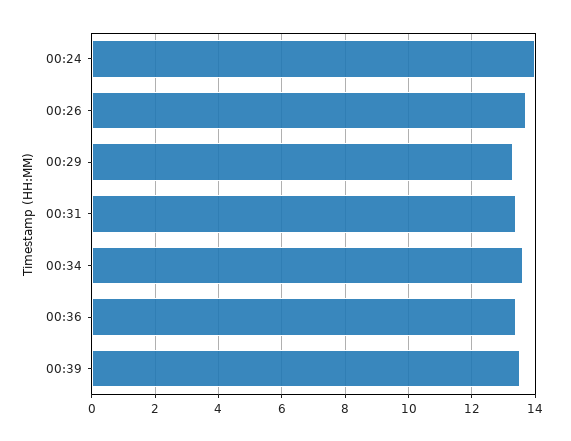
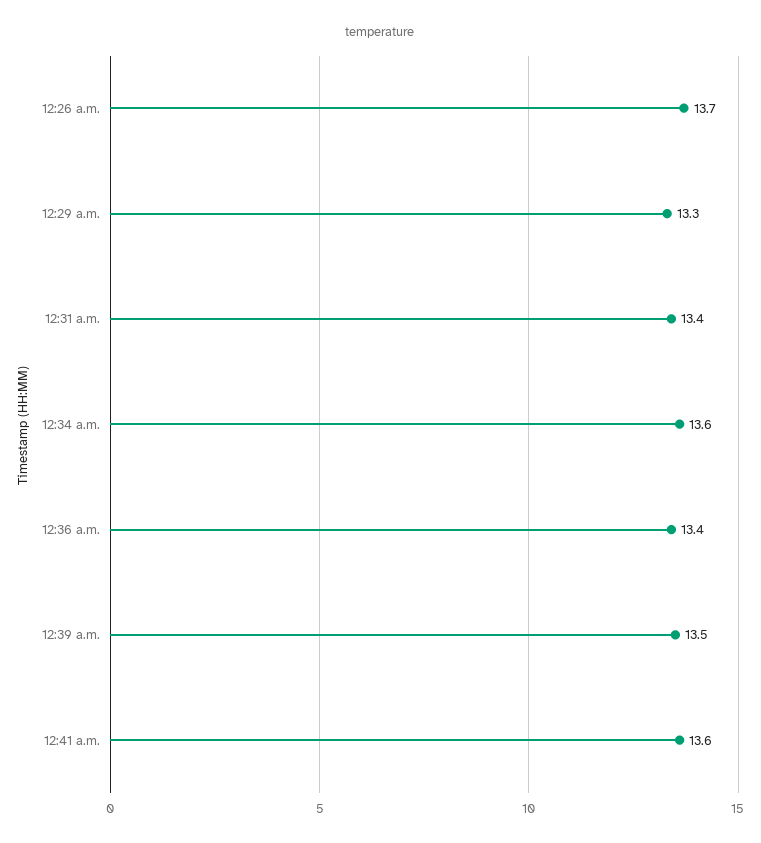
00:24: 14 -> none
12:41 a.m.: none -> 13.6

